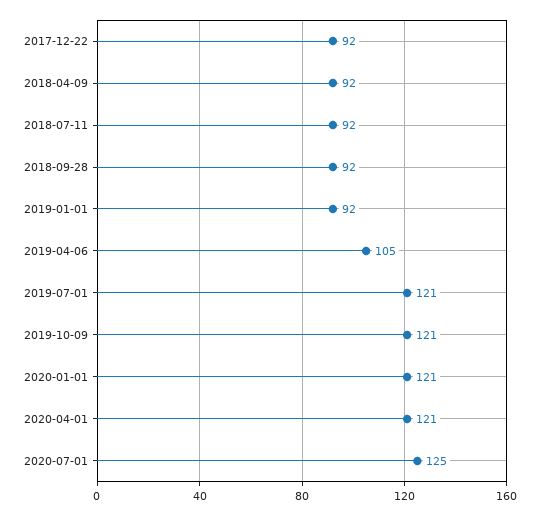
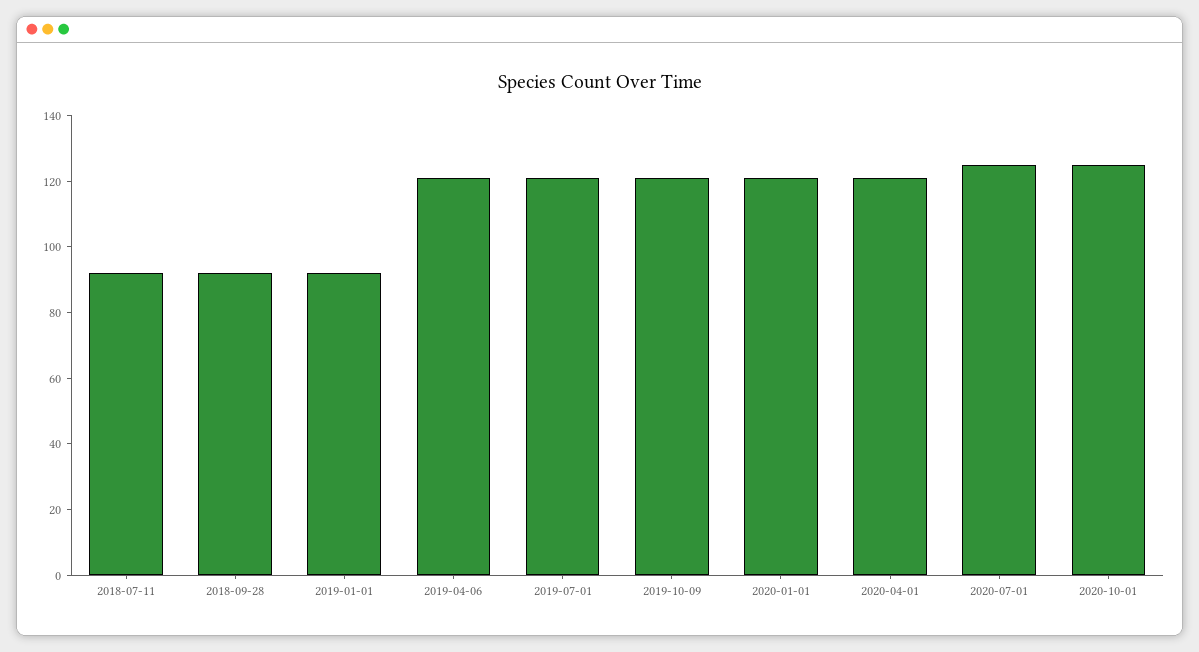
2017-12-22: 92 -> none
2018-04-09: 92 -> none
2019-04-06: 105 -> 120
2020-10-01: none -> 125

